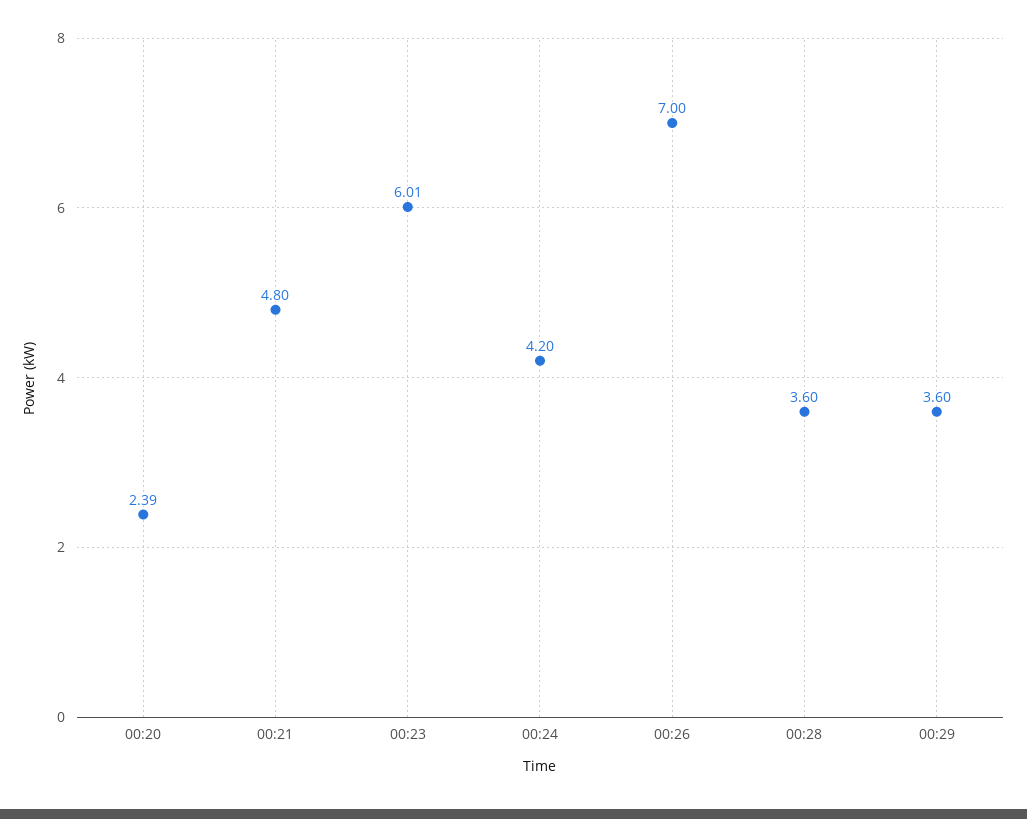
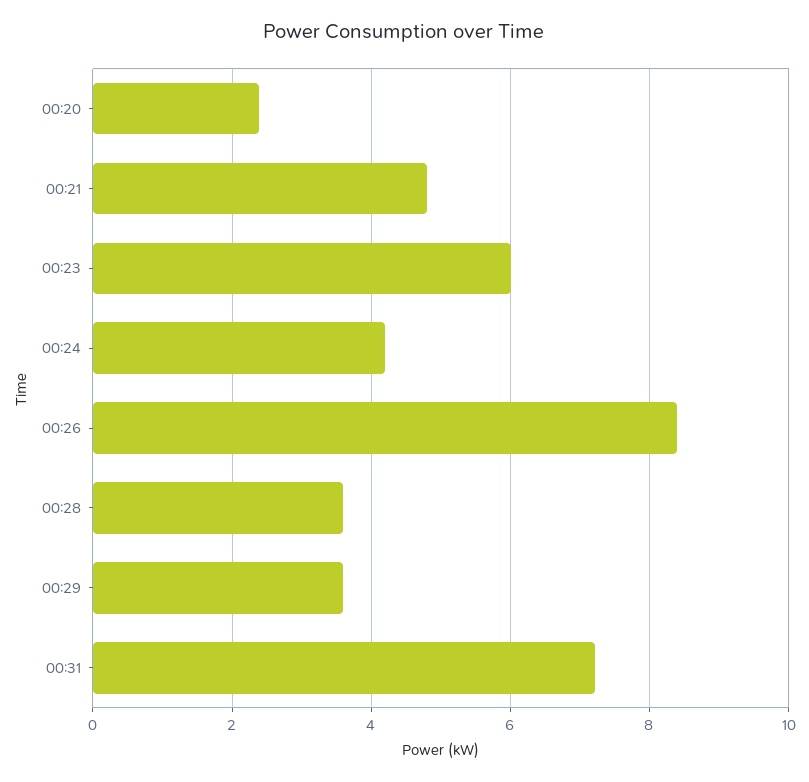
00:26: 7 -> 8.4
00:31: none -> 7.2

